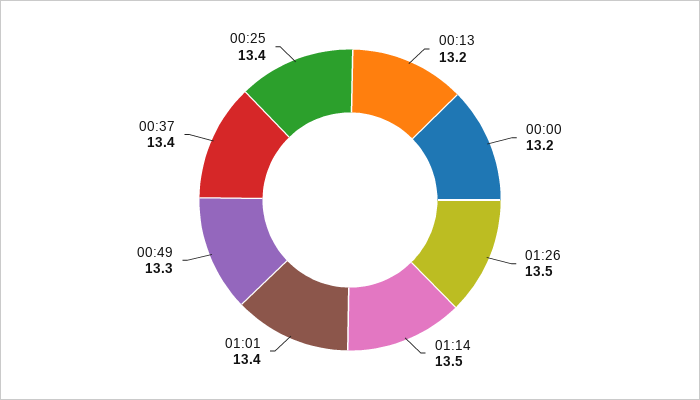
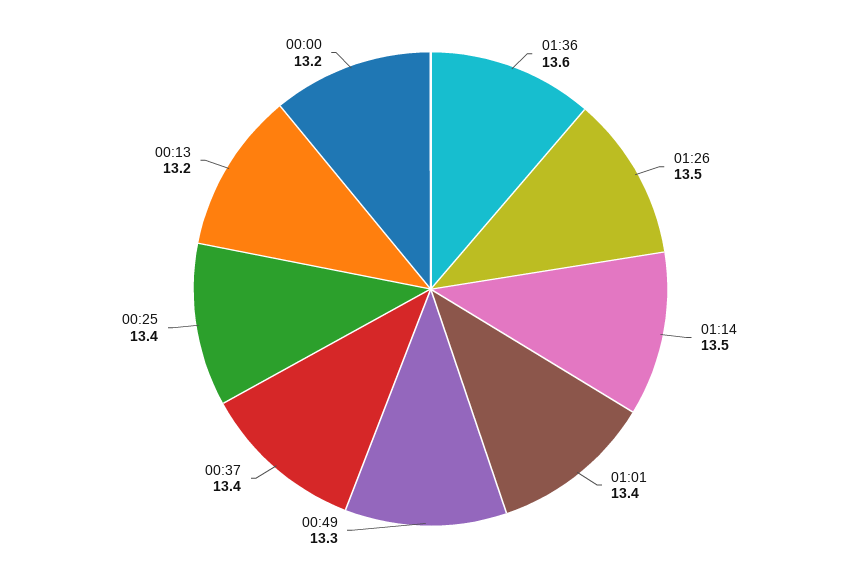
01:36: none -> 13.6

